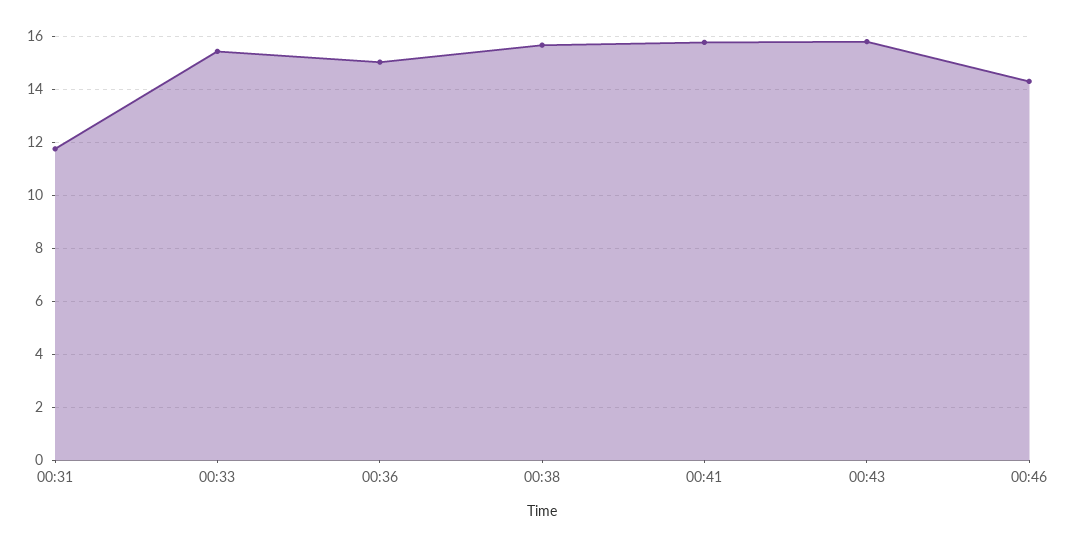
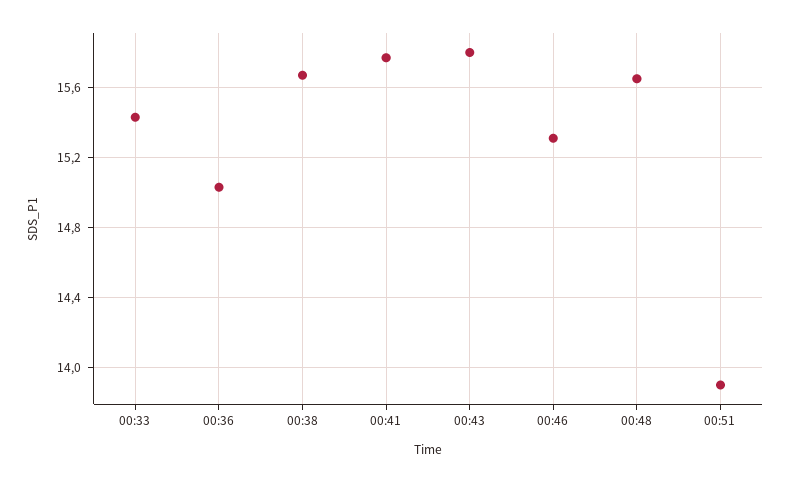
00:31: 11.75 -> none
00:46: 14.25 -> 15.3
00:48: none -> 15.65
00:51: none -> 13.9

